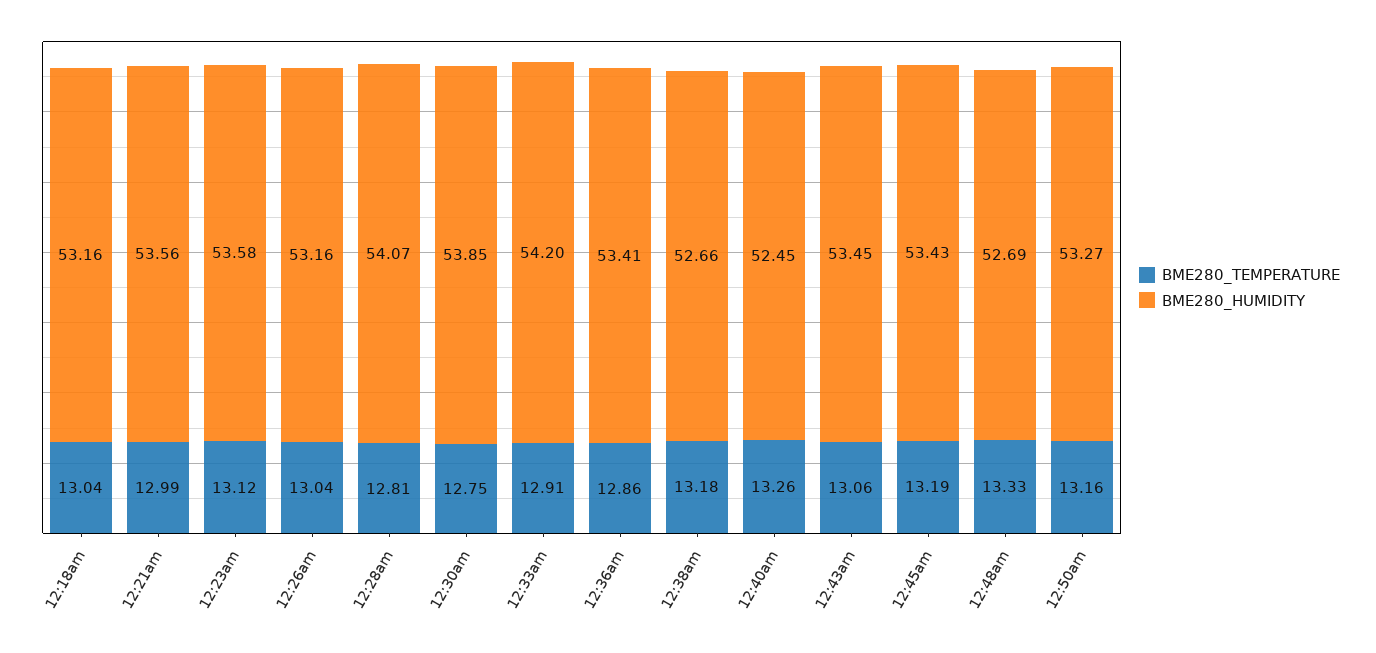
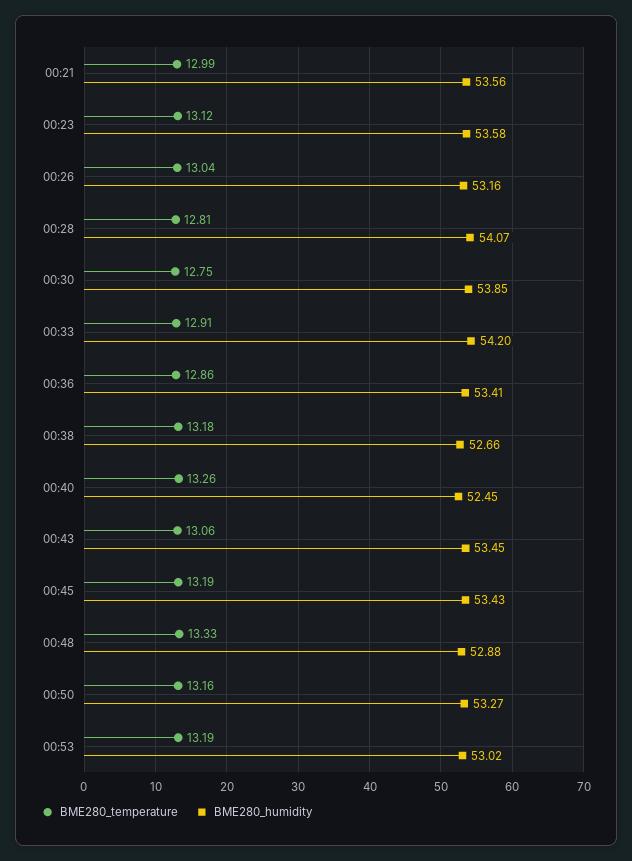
BME280_TEMPERATURE, 12:18am: 13.04 -> none
BME280_HUMIDITY, 12:18am: 53.16 -> none
BME280_HUMIDITY, 12:48am: 52.69 -> 52.88
BME280_TEMPERATURE, 00:53: none -> 13.19
BME280_HUMIDITY, 00:53: none -> 53.02

